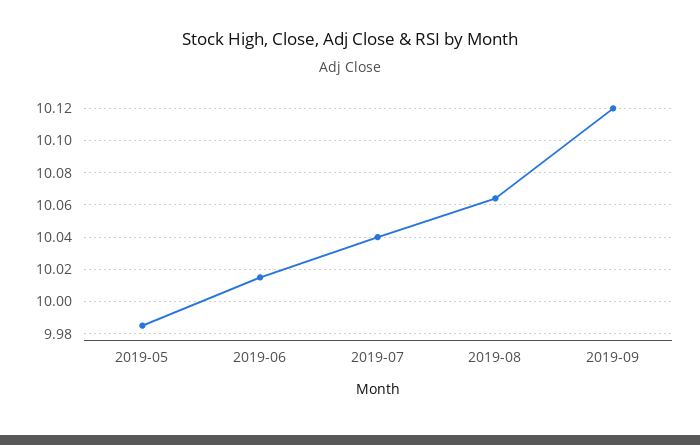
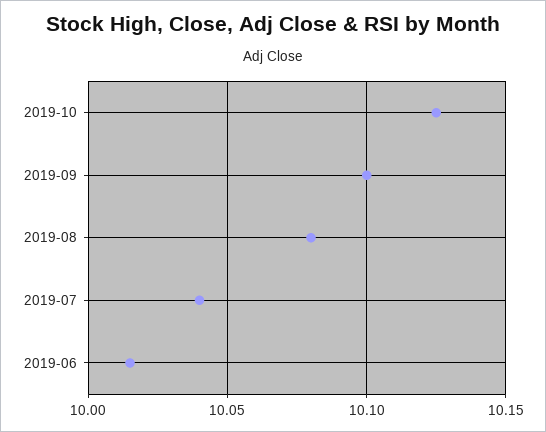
2019-05: 9.985 -> none
2019-08: 10.065 -> 10.08
2019-09: 10.12 -> 10.1
2019-10: none -> 10.125

